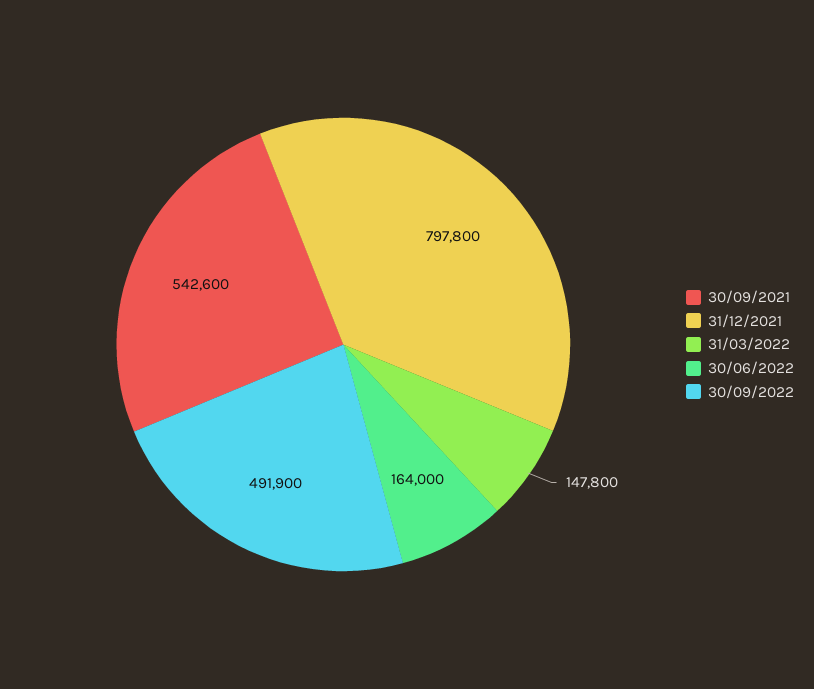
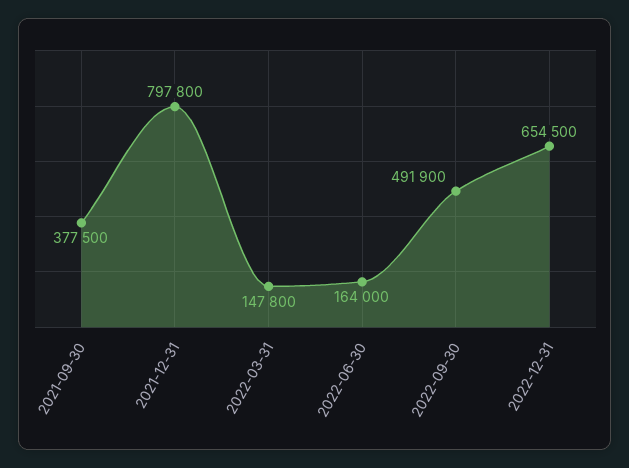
30/09/2021: 542600 -> 377500
2022-12-31: none -> 654500

